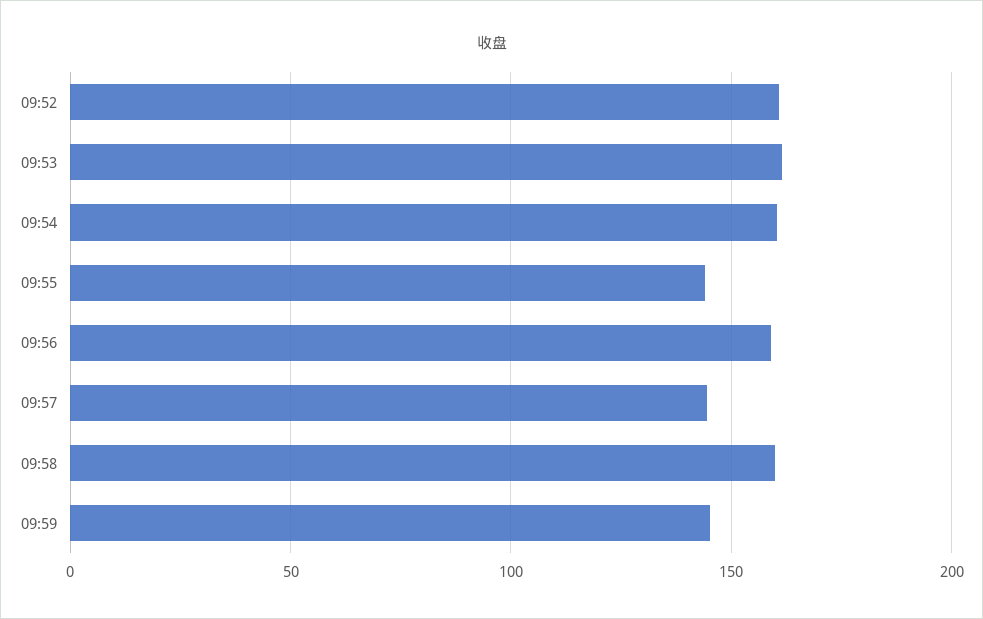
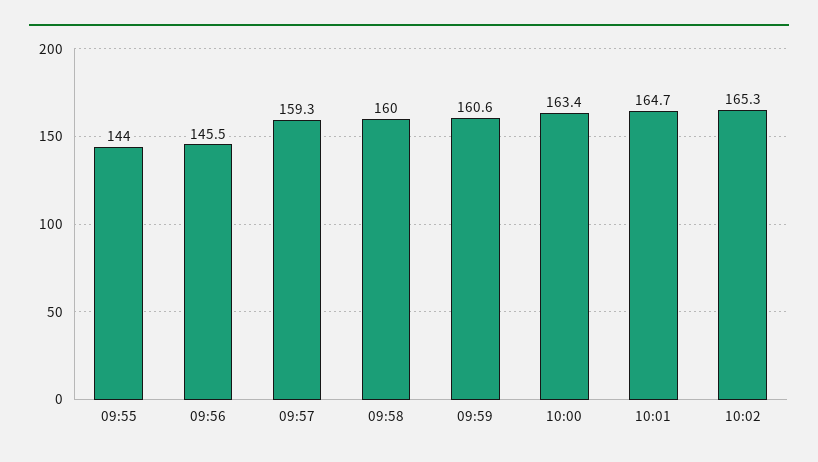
09:52: 160 -> none
09:53: 160 -> none
09:54: 160 -> none
09:56: 160 -> 145.5
09:57: 145 -> 159.3
09:59: 145 -> 160.6
10:00: none -> 163.4
10:01: none -> 164.7
10:02: none -> 165.3

